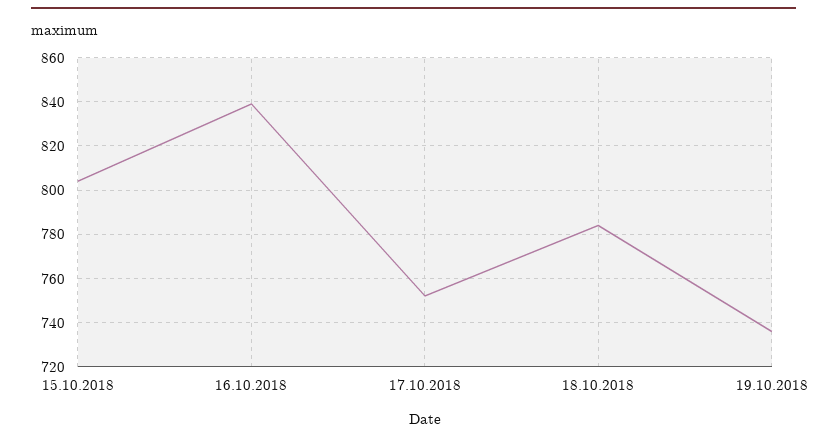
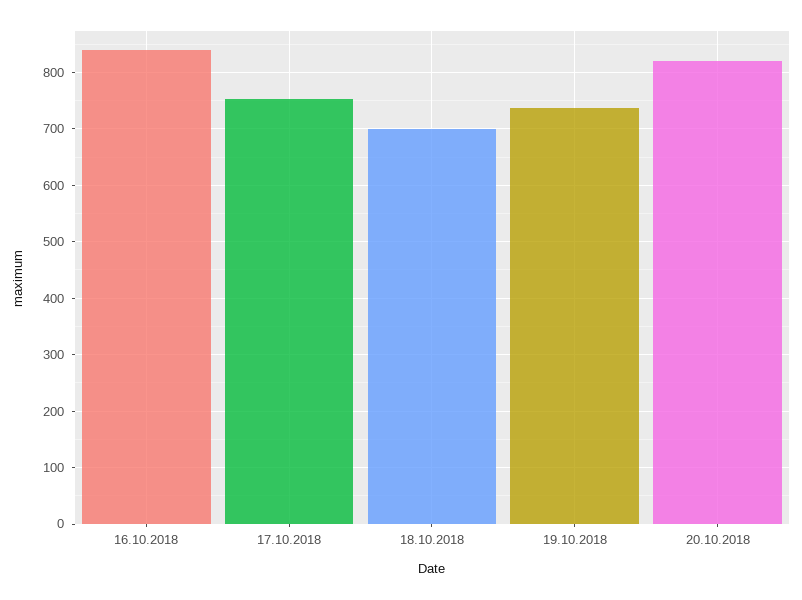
15.10.2018: 805 -> none
18.10.2018: 785 -> 700
20.10.2018: none -> 820

